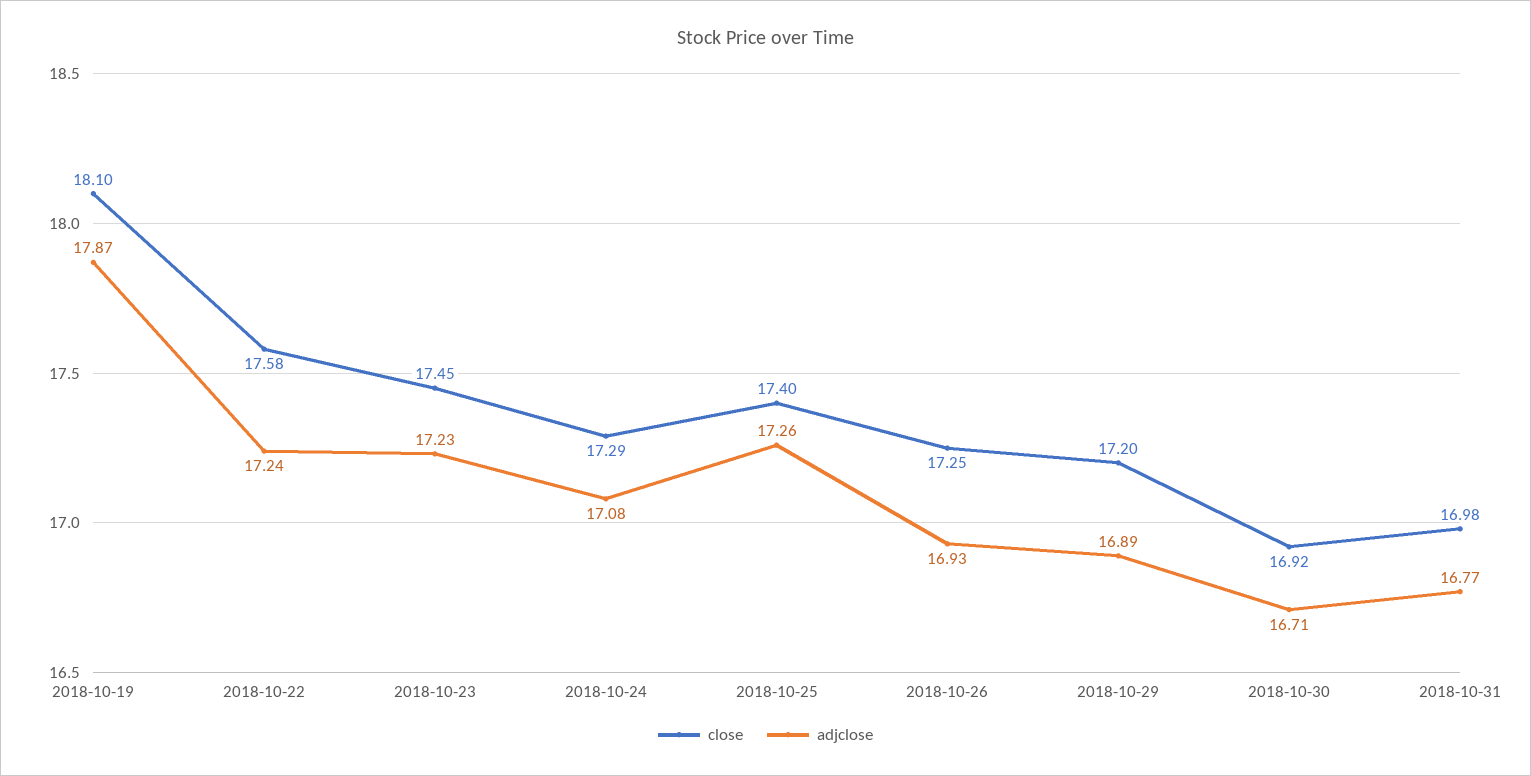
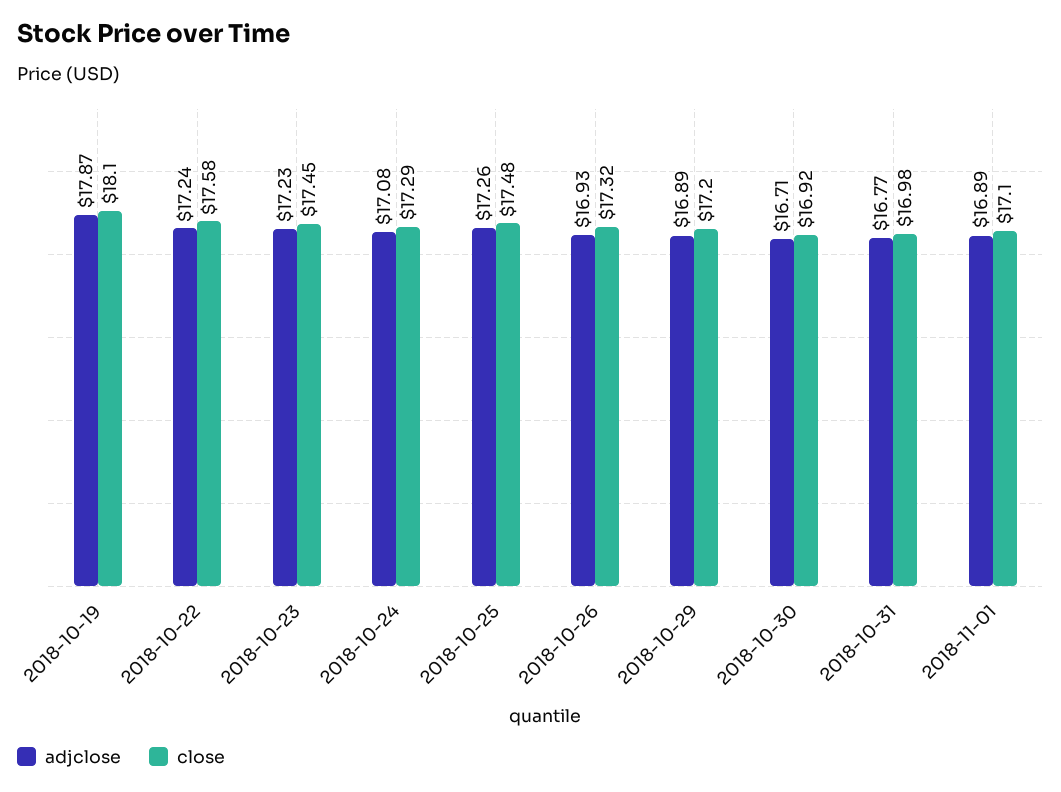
close, 2018-10-25: 17.4 -> 17.48
close, 2018-10-26: 17.25 -> 17.32
adjclose, 2018-11-01: none -> 16.89
close, 2018-11-01: none -> 17.1

